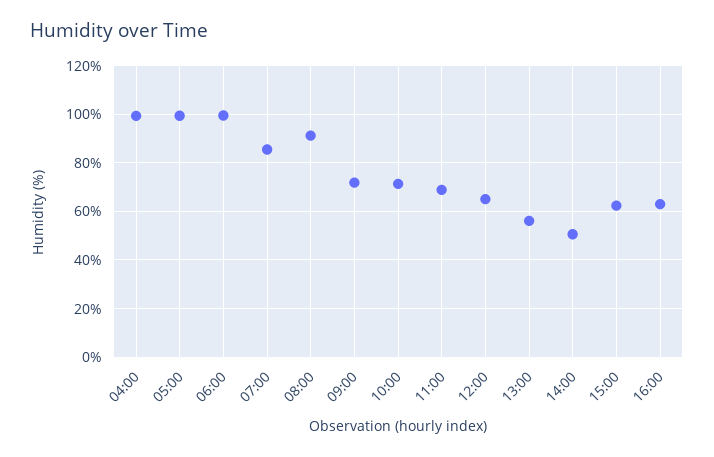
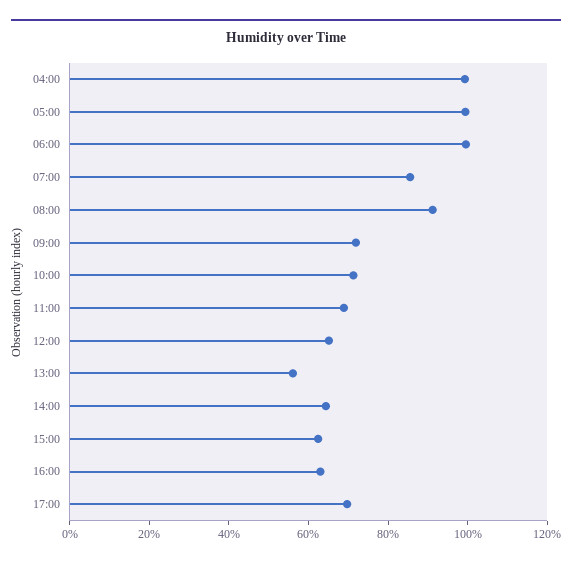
14:00: 50 -> 65
17:00: none -> 70

